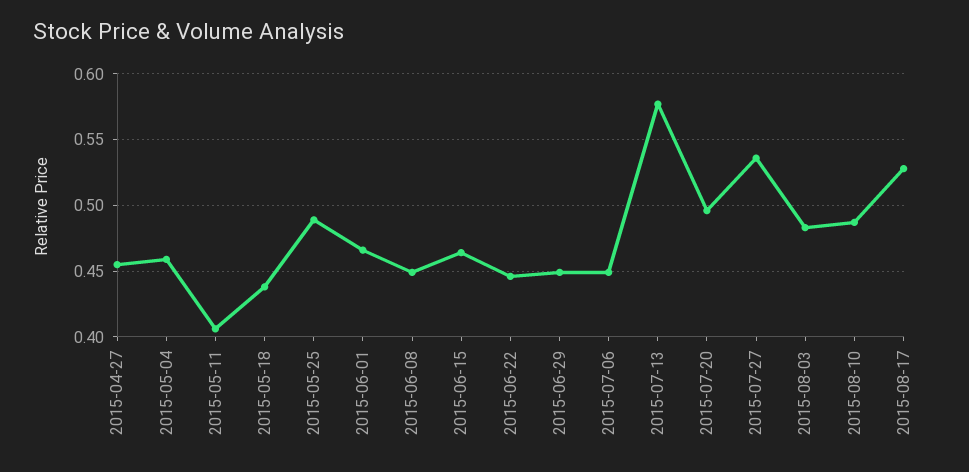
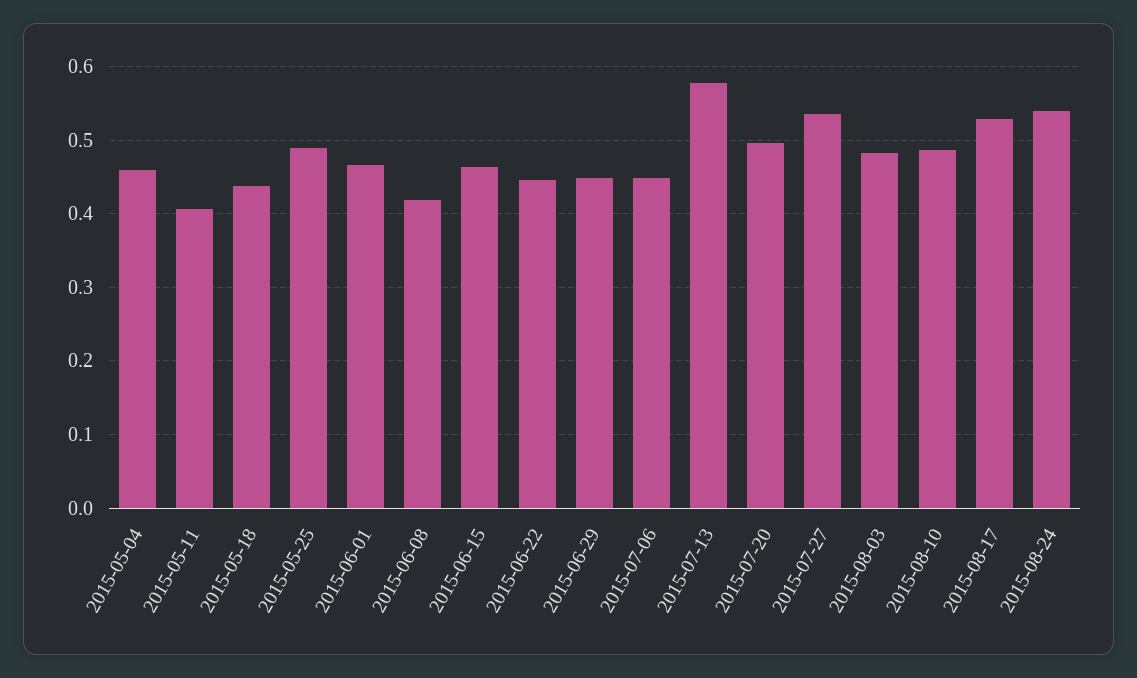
2015-04-27: 0.455 -> none
2015-06-08: 0.45 -> 0.42
2015-08-24: none -> 0.54

